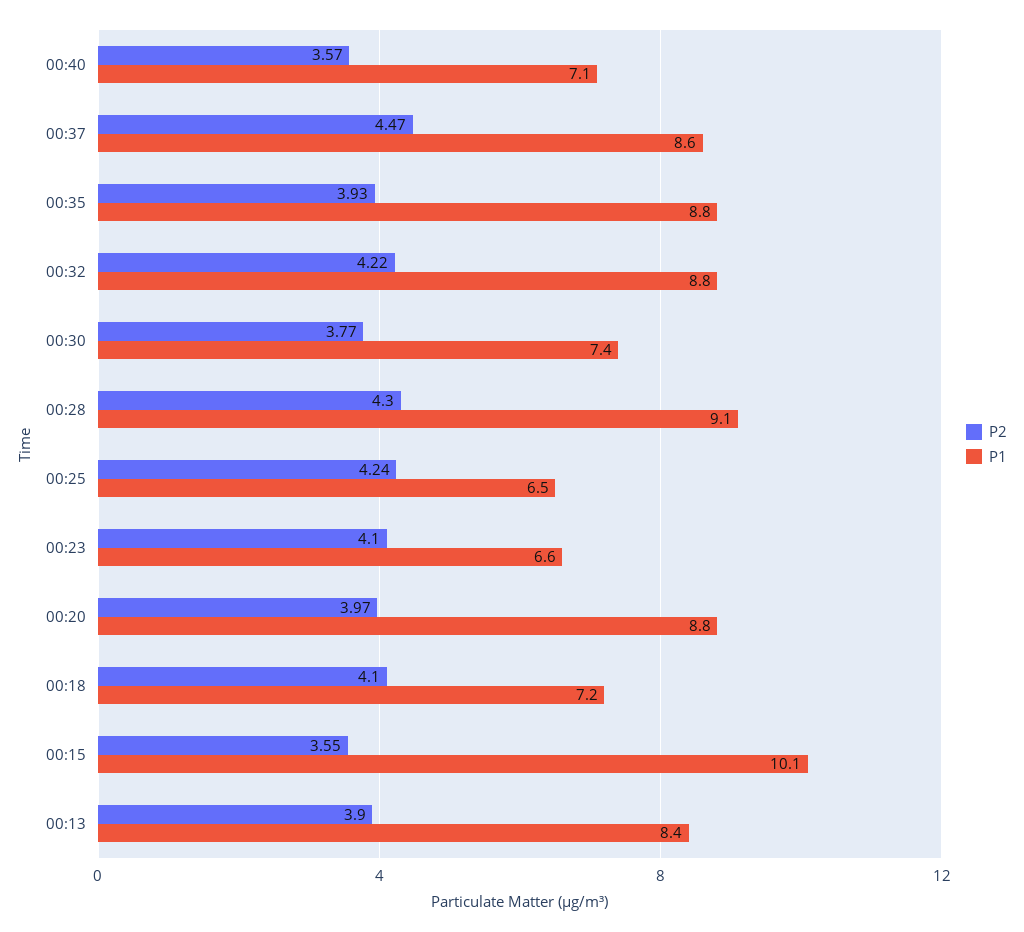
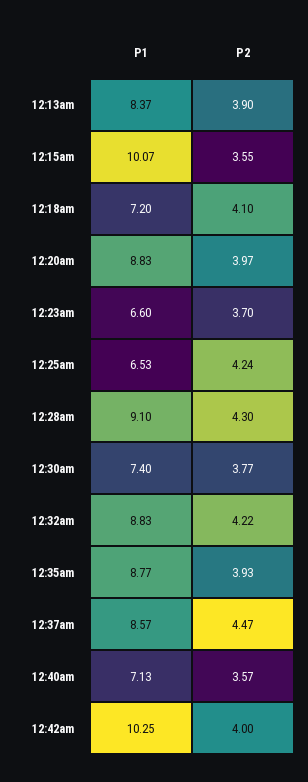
P2, 00:23: 4.1 -> 3.7
P1, 12:42am: none -> 10.25
P2, 12:42am: none -> 4

